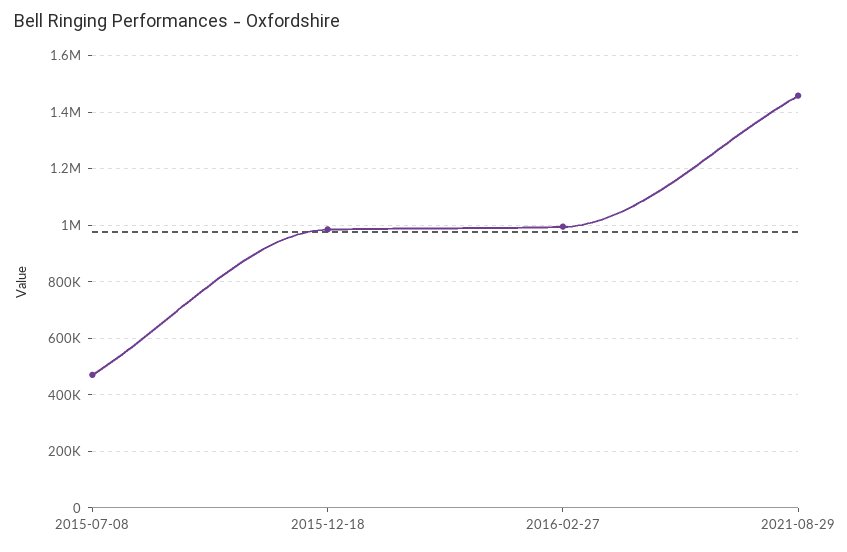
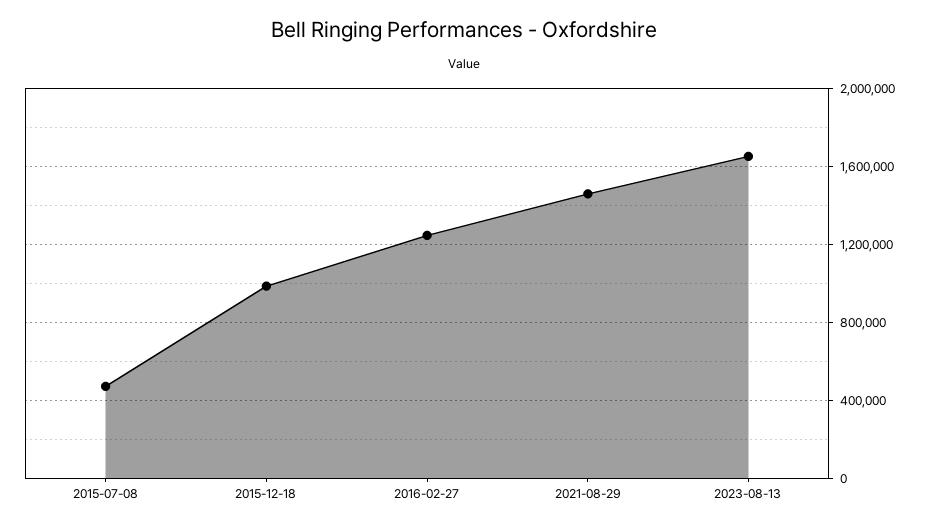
2016-02-27: 1000000 -> 1250000
2023-08-13: none -> 1650000

